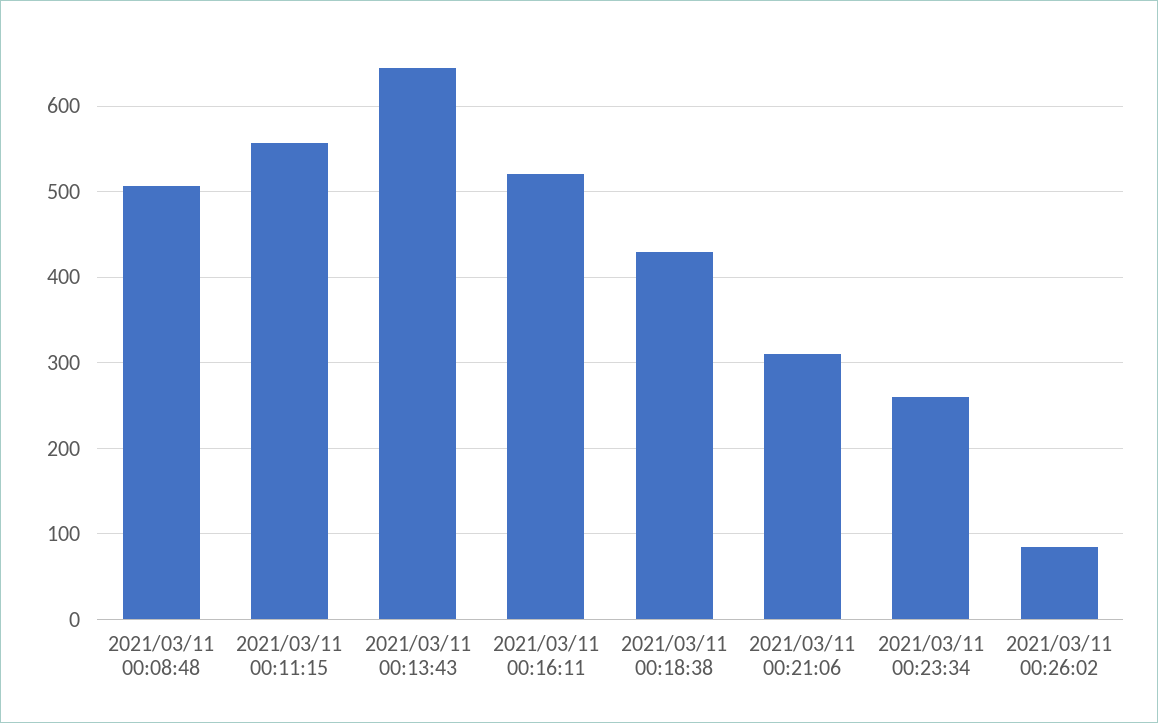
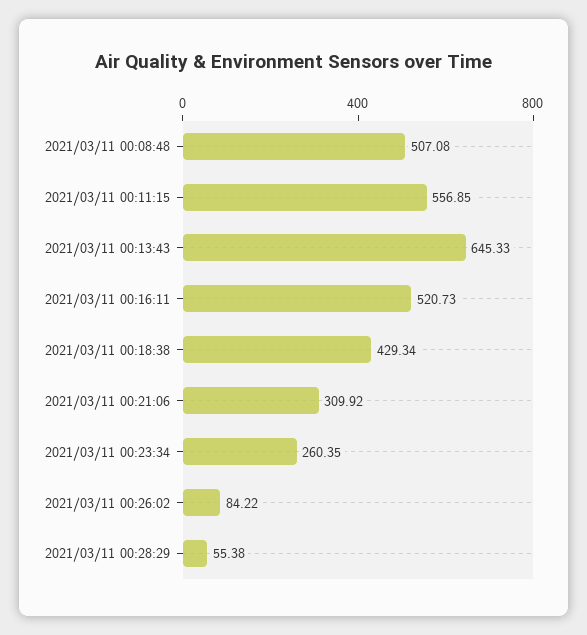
2021/03/11 00:28:29: none -> 55.38

